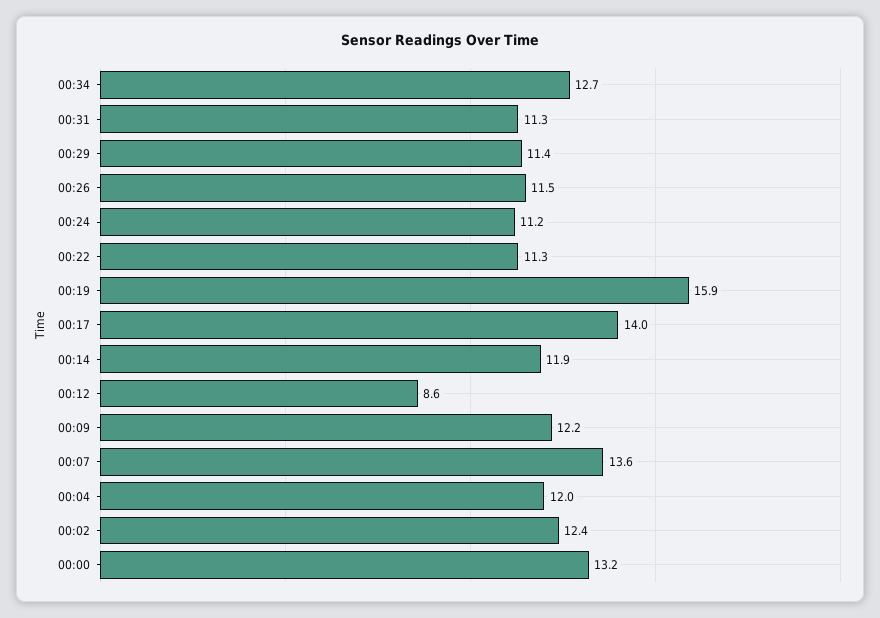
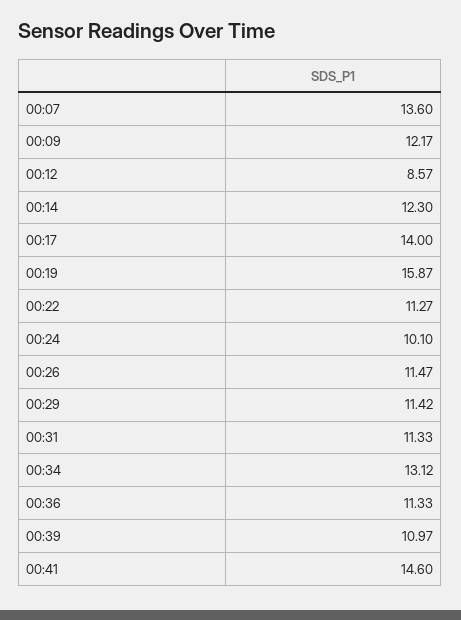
00:34: 12.7 -> 13.12
00:24: 11.2 -> 10.1
00:14: 11.9 -> 12.3
00:04: 12 -> none
00:02: 12.4 -> none
00:00: 13.2 -> none
00:36: none -> 11.33
00:39: none -> 10.97
00:41: none -> 14.6

